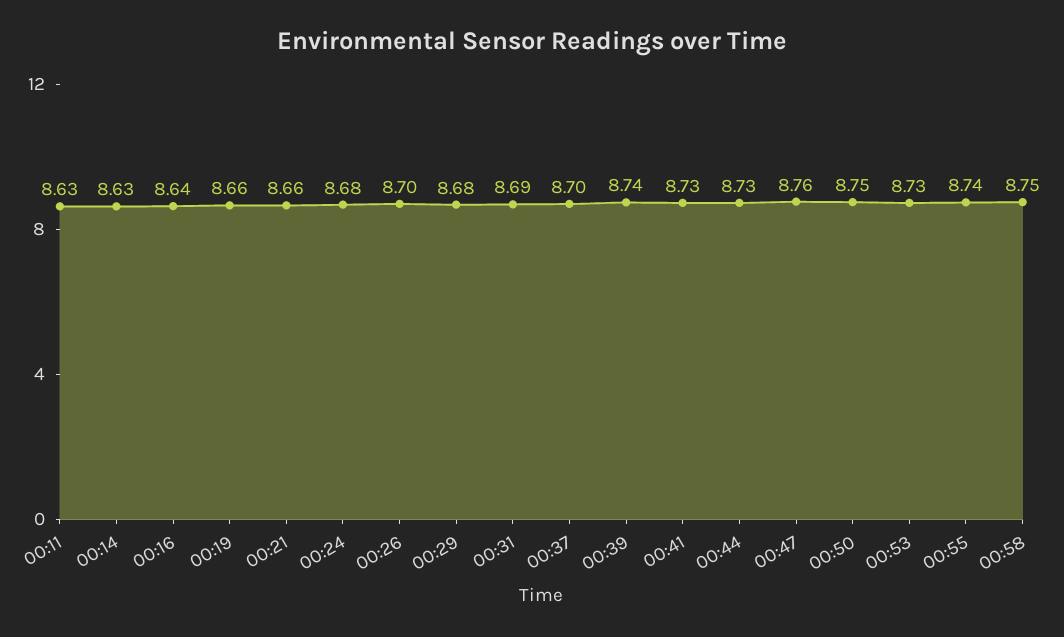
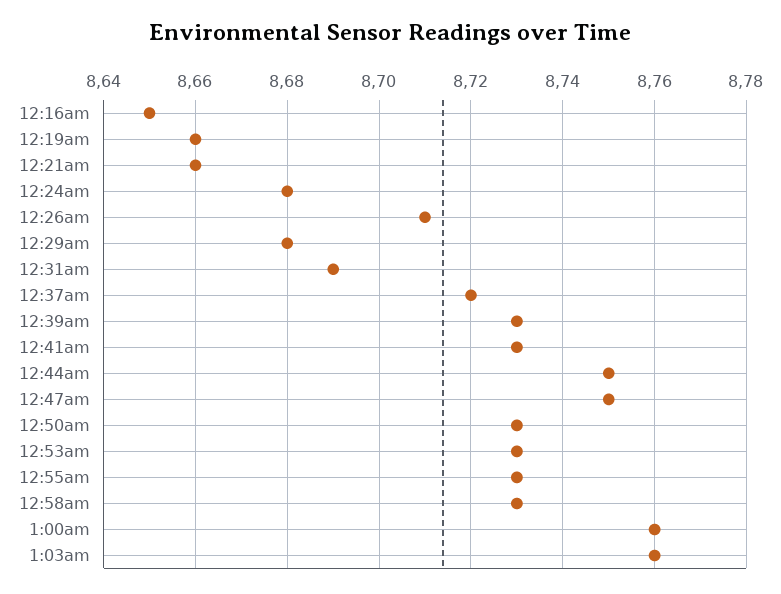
00:11: 8.63 -> none
00:14: 8.63 -> none
00:16: 8.64 -> 8.65
00:26: 8.7 -> 8.71
00:37: 8.7 -> 8.72
00:39: 8.74 -> 8.73
00:44: 8.73 -> 8.75
00:47: 8.76 -> 8.75
00:50: 8.75 -> 8.73
00:55: 8.74 -> 8.73
00:58: 8.75 -> 8.73
1:00am: none -> 8.76
1:03am: none -> 8.76

